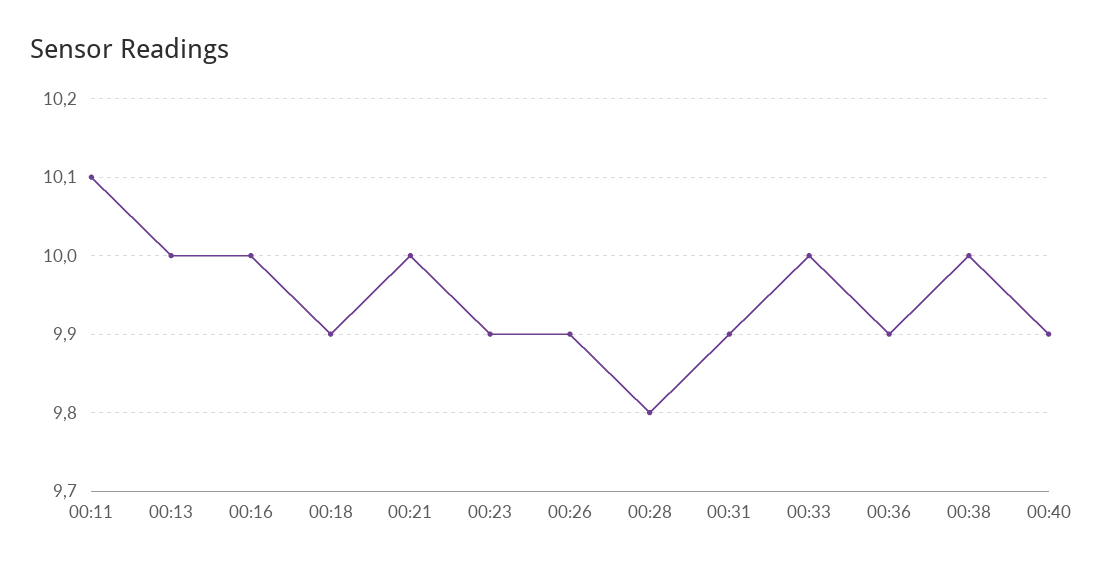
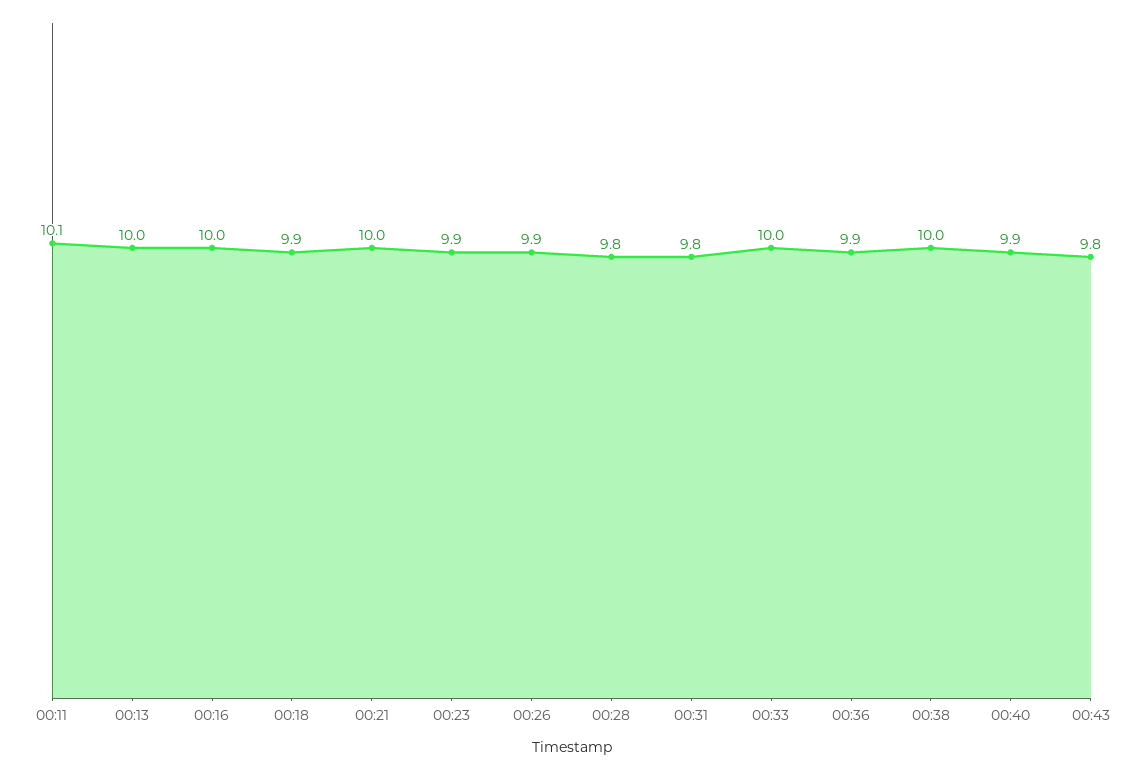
00:31: 9.9 -> 9.8
00:43: none -> 9.8

